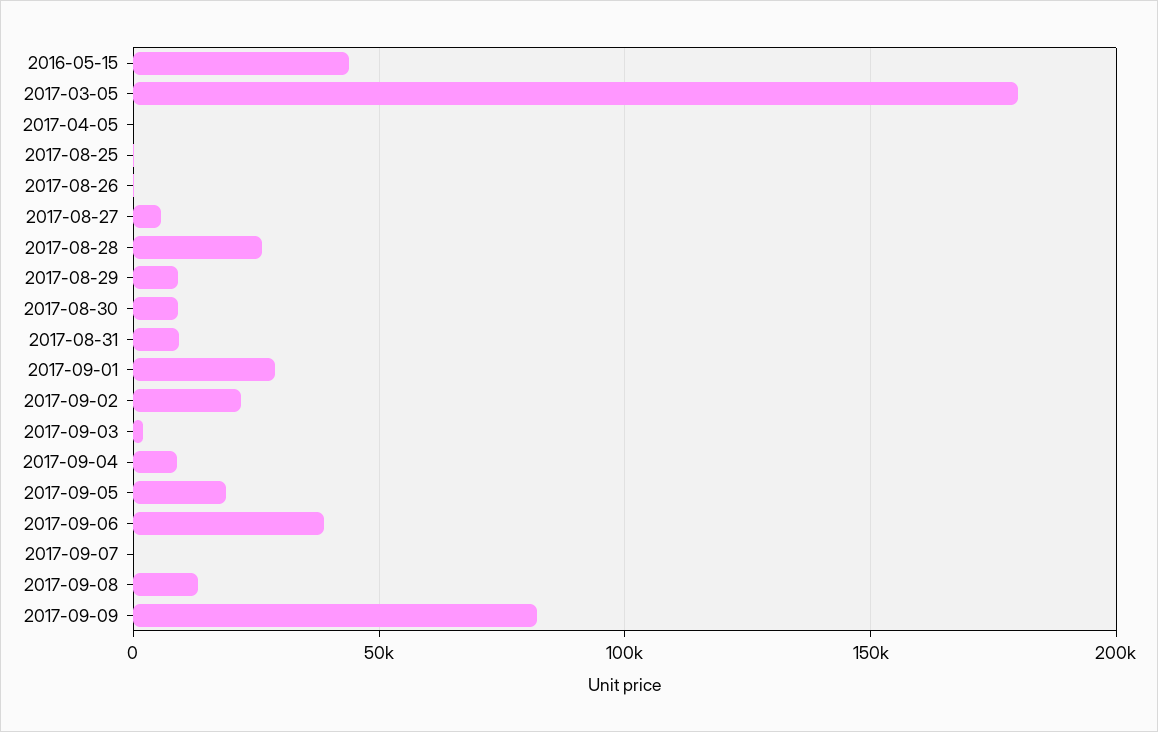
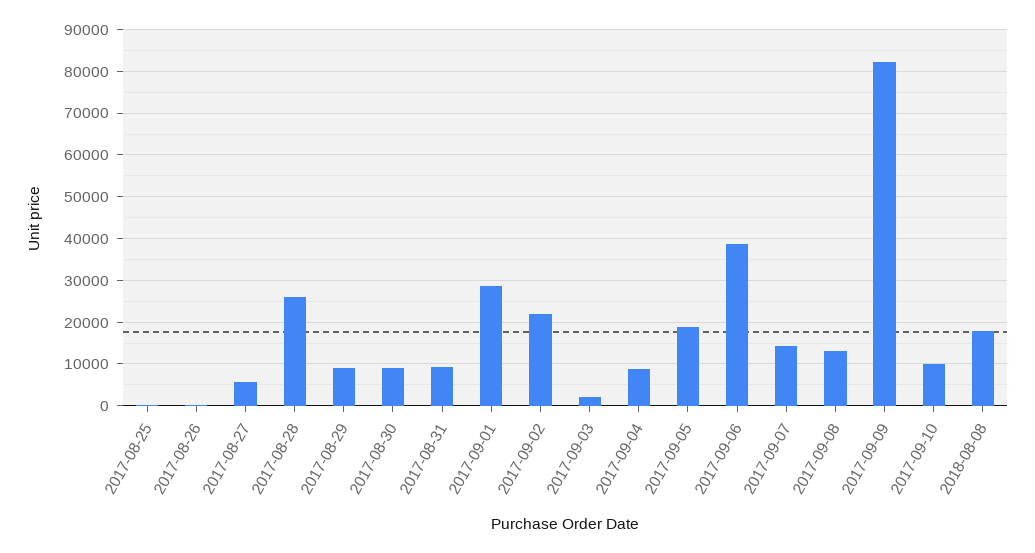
2016-05-15: 45000 -> none
2017-03-05: 180000 -> none
2017-04-05: 0 -> none
2017-09-07: 0 -> 14000
2017-09-10: none -> 10000
2018-08-08: none -> 18000

